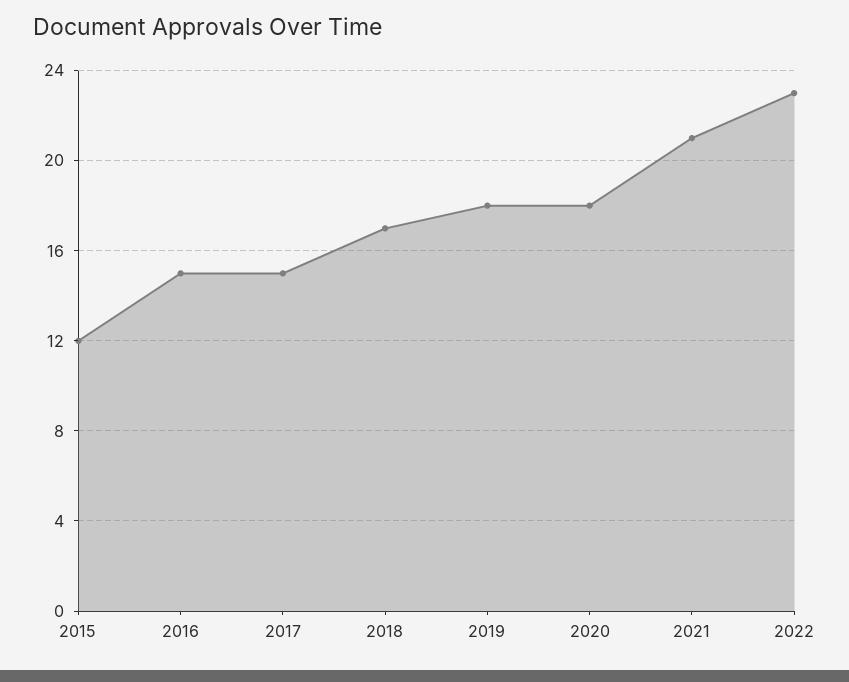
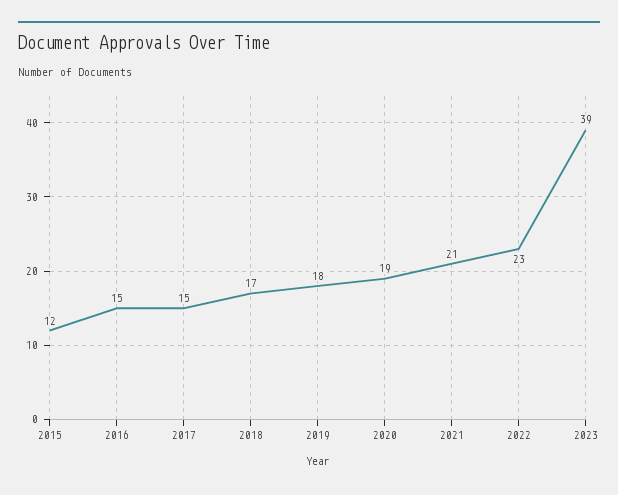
2020: 18 -> 19
2023: none -> 39

